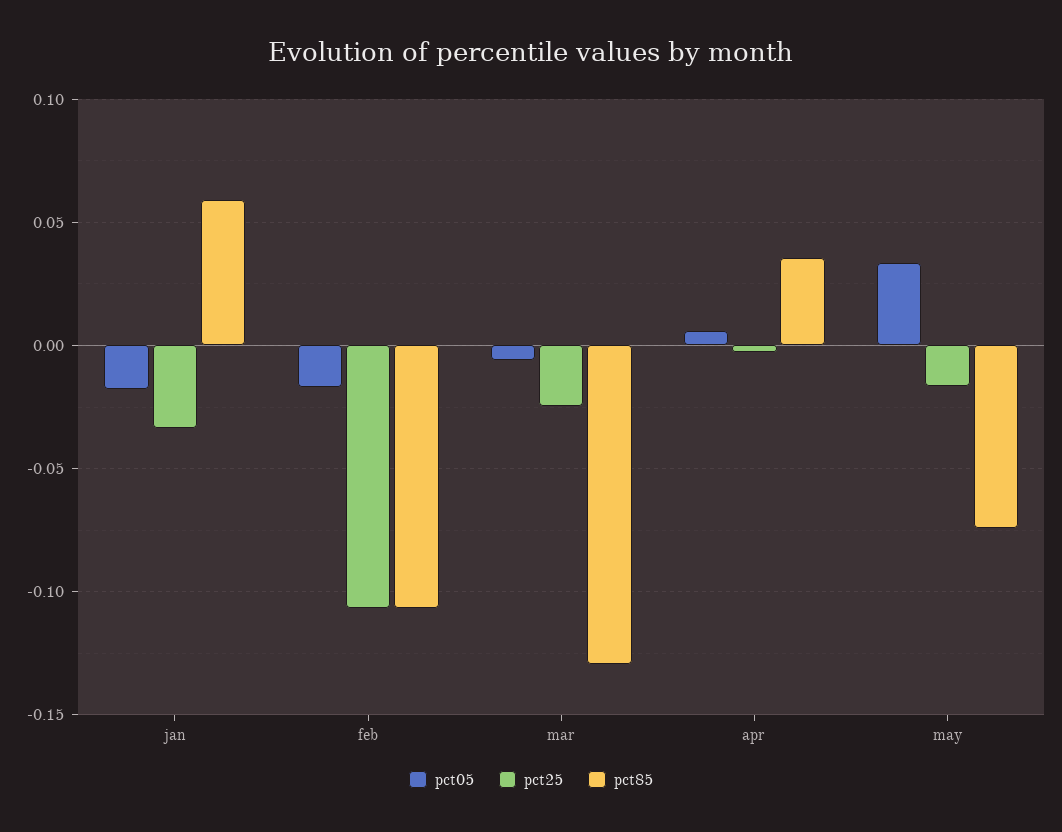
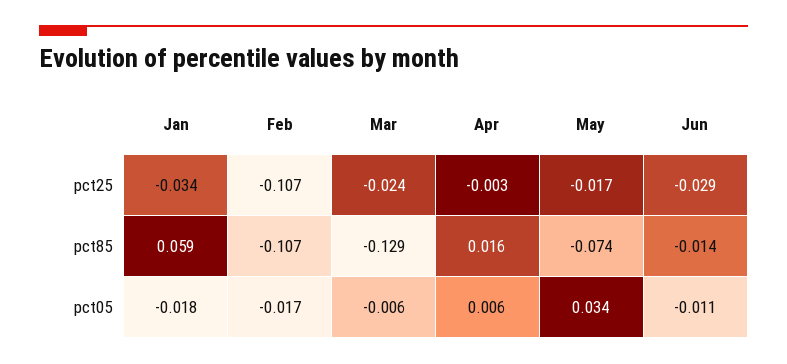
pct85, apr: 0.035 -> 0.016
pct25, Jun: none -> -0.029
pct85, Jun: none -> -0.014
pct05, Jun: none -> -0.011

